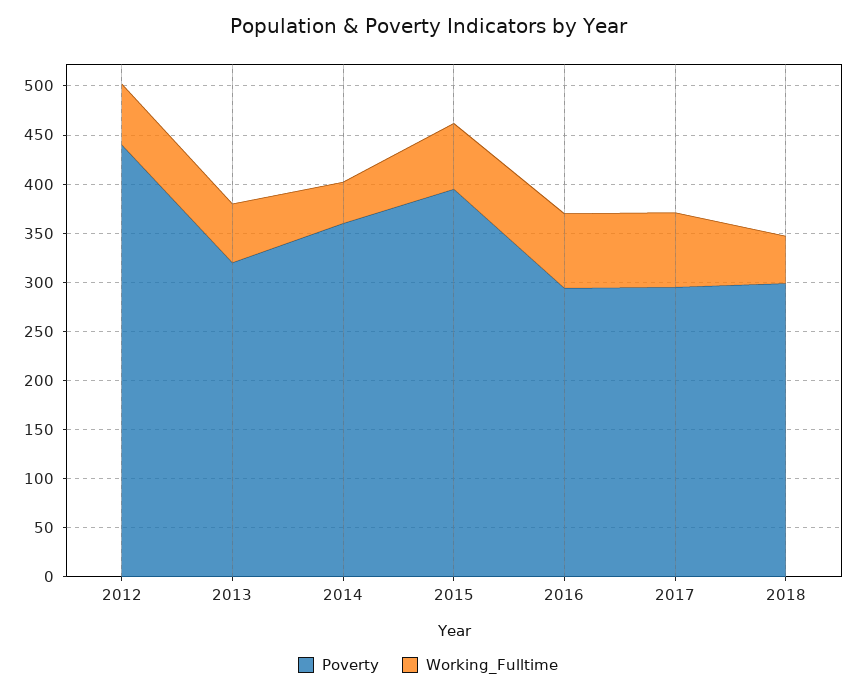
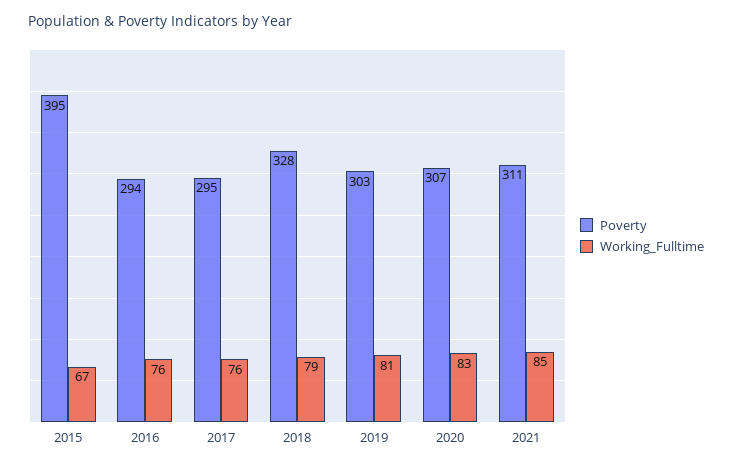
Poverty, 2012: 440 -> none
Working_Fulltime, 2012: 60 -> none
Poverty, 2013: 320 -> none
Working_Fulltime, 2013: 60 -> none
Poverty, 2014: 360 -> none
Working_Fulltime, 2014: 40 -> none
Poverty, 2018: 300 -> 328
Working_Fulltime, 2018: 50 -> 79
Poverty, 2019: none -> 303
Working_Fulltime, 2019: none -> 81
Poverty, 2020: none -> 307
Working_Fulltime, 2020: none -> 83
Poverty, 2021: none -> 311
Working_Fulltime, 2021: none -> 85

